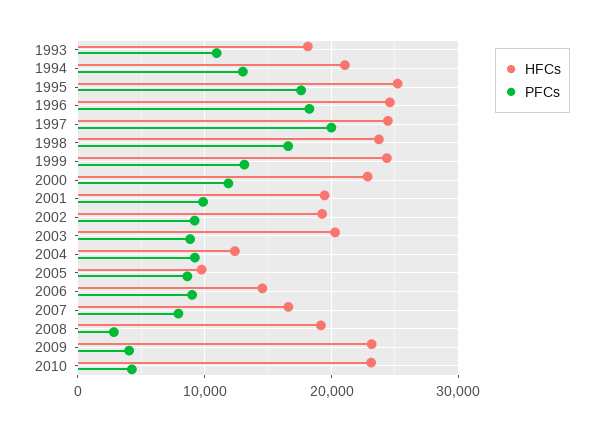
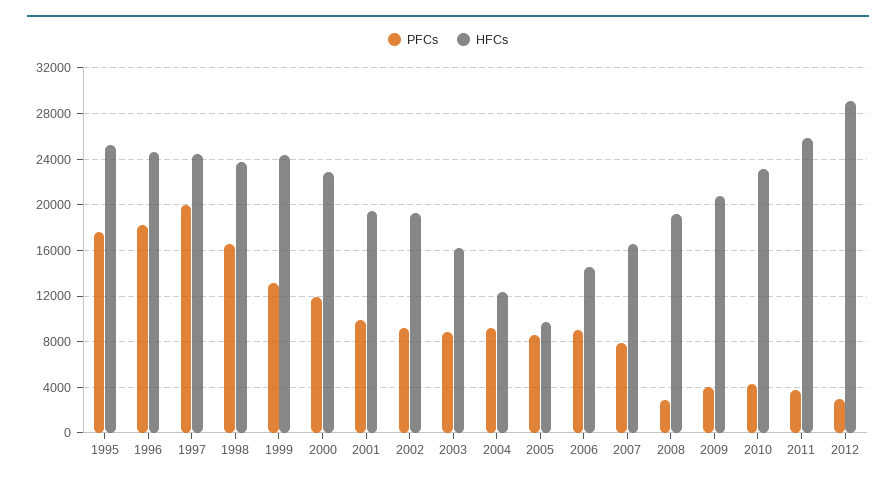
HFCs, 1993: 18000 -> none
PFCs, 1993: 11000 -> none
HFCs, 1994: 21000 -> none
PFCs, 1994: 13000 -> none
HFCs, 2003: 20000 -> 16000
HFCs, 2009: 23000 -> 21000
PFCs, 2011: none -> 4000
HFCs, 2011: none -> 26000
PFCs, 2012: none -> 3000
HFCs, 2012: none -> 29000

